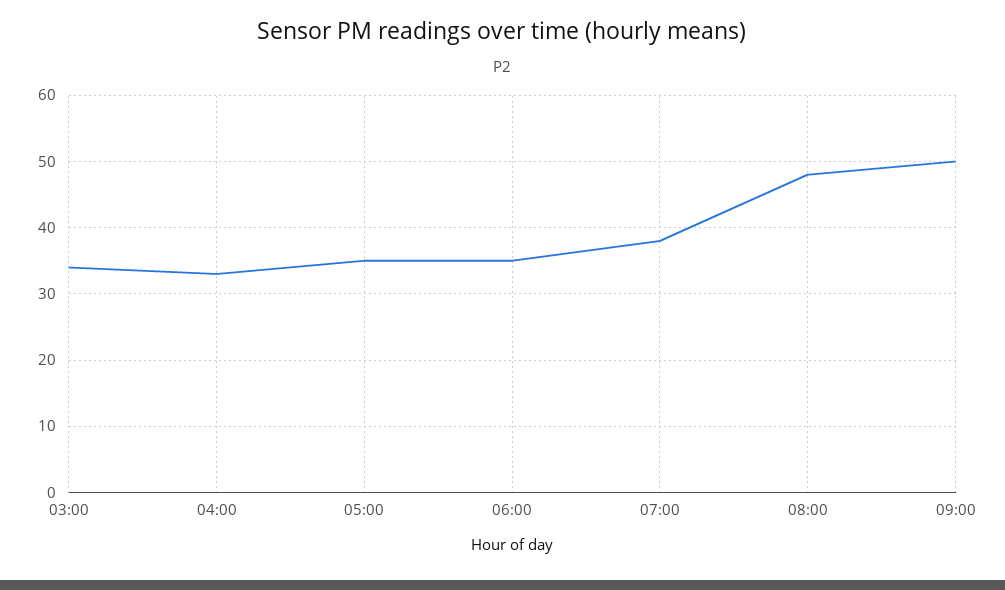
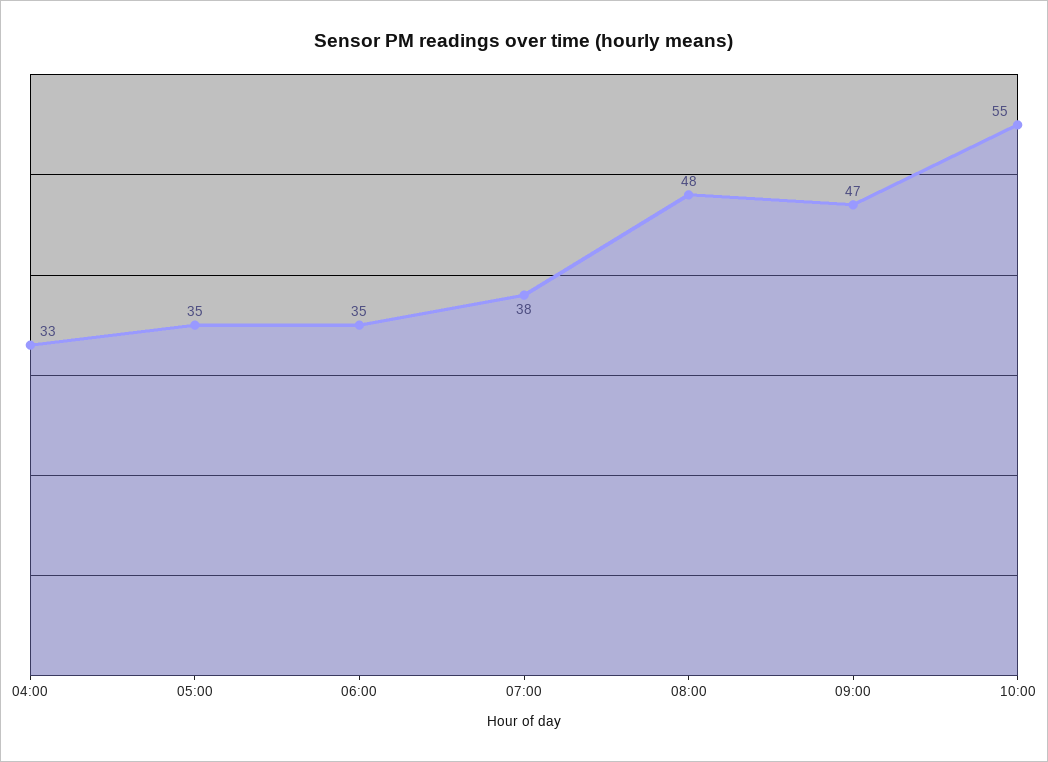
03:00: 34 -> none
09:00: 50 -> 47
10:00: none -> 55

